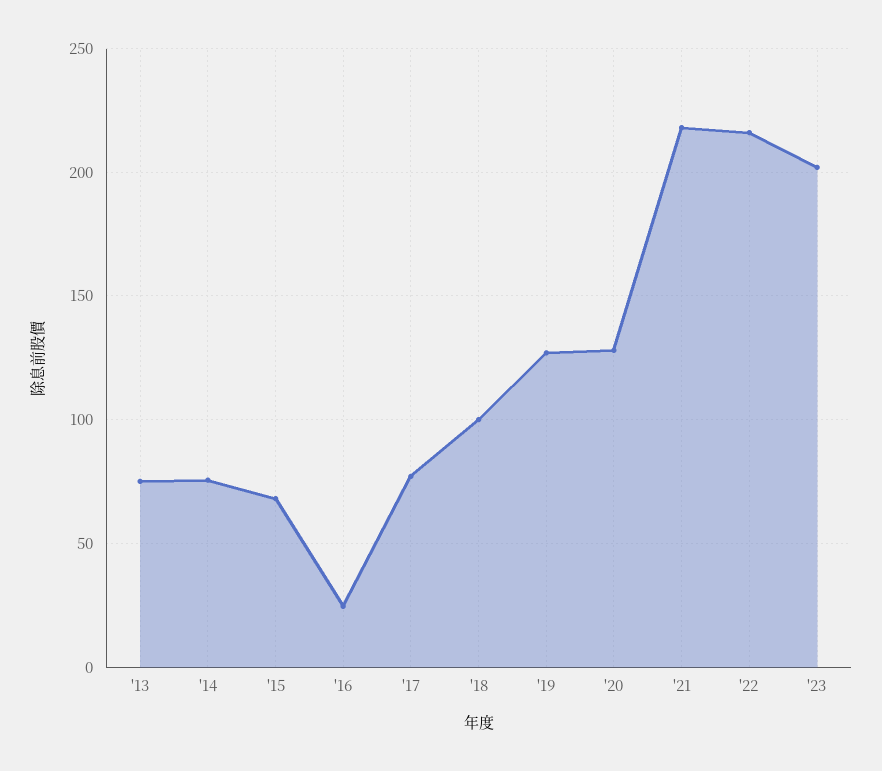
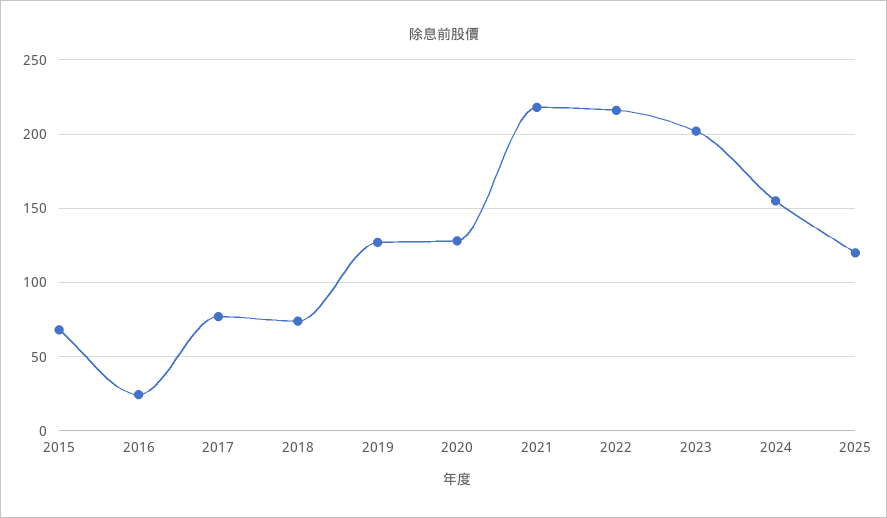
'13: 75 -> none
'14: 75 -> none
'18: 100 -> 75
2024: none -> 155
2025: none -> 120

